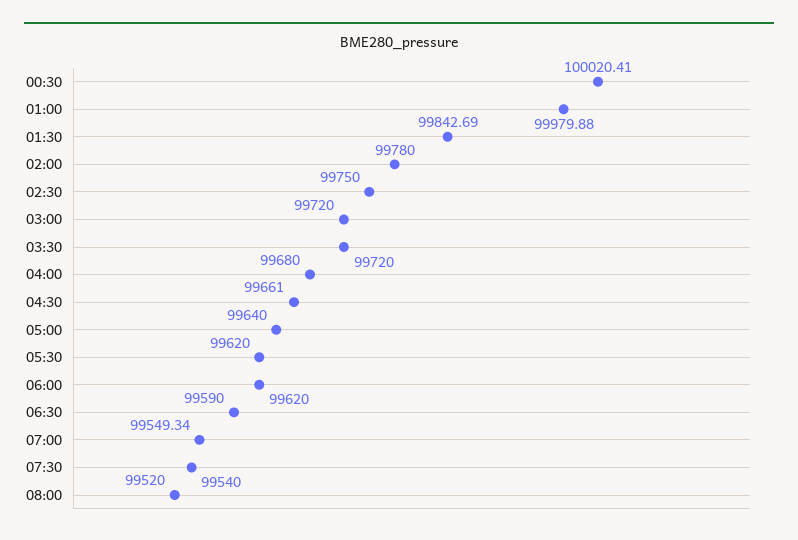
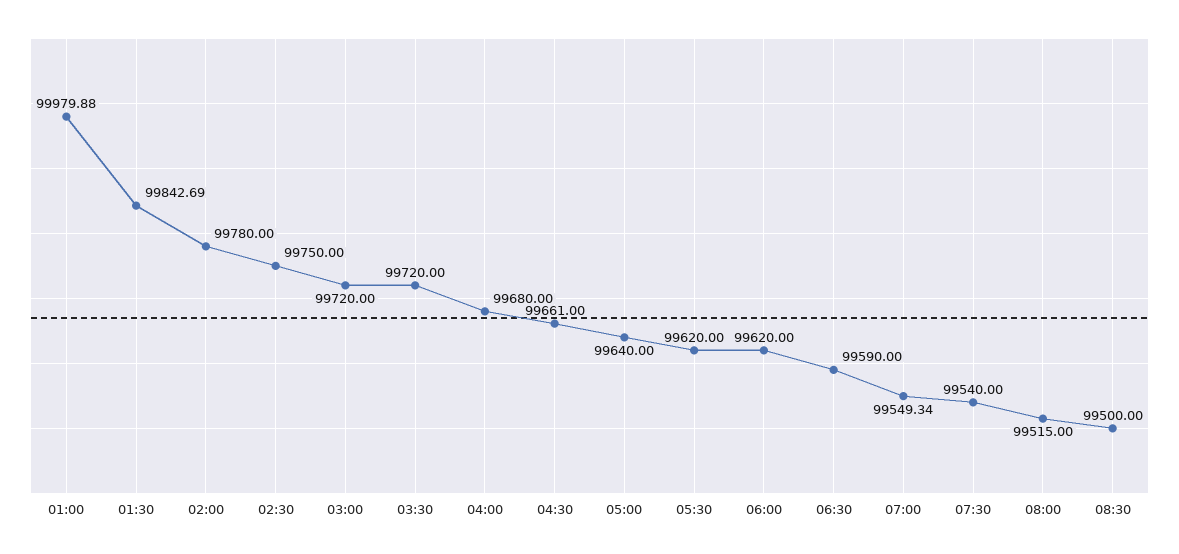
00:30: 100020.41 -> none
08:00: 99520 -> 99515
08:30: none -> 99500

